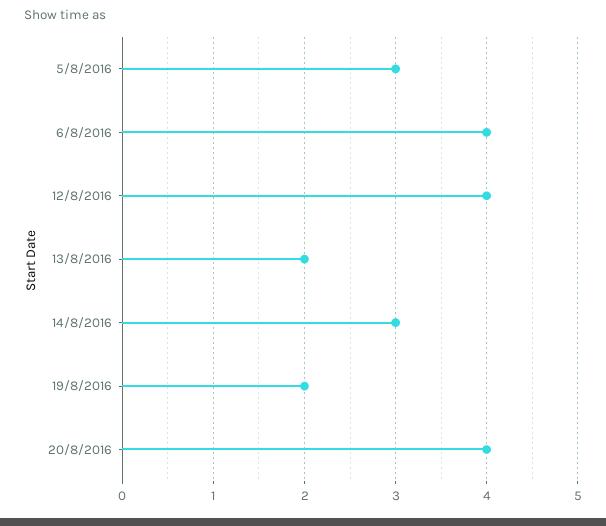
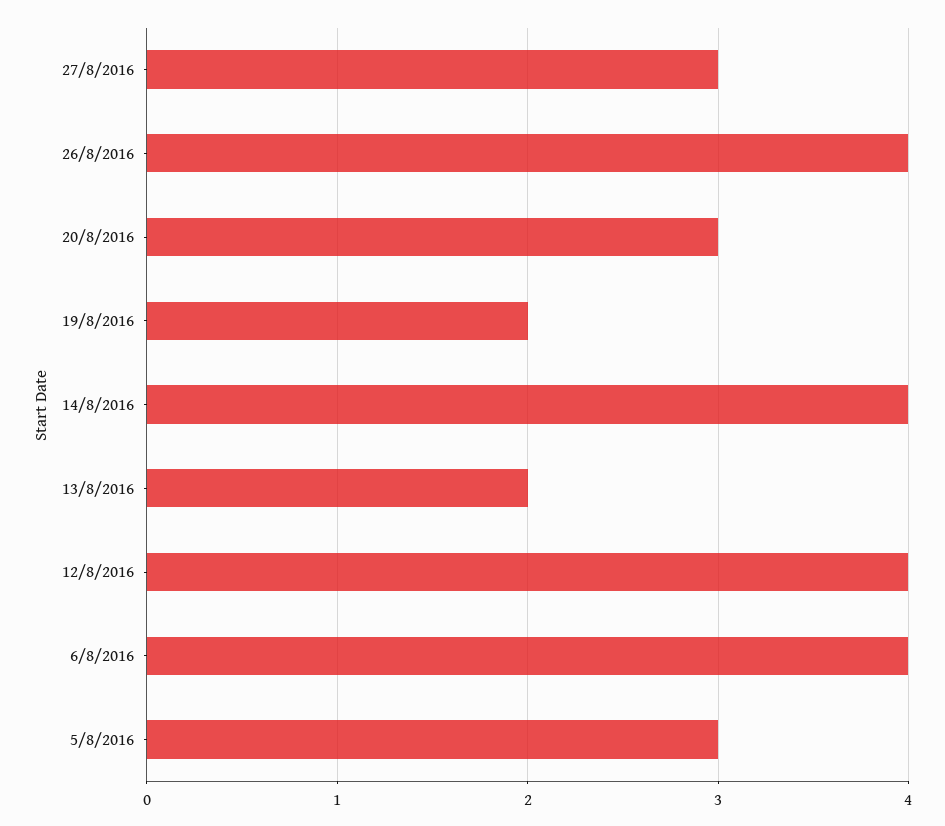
14/8/2016: 3 -> 4
20/8/2016: 4 -> 3
27/8/2016: none -> 3
26/8/2016: none -> 4

